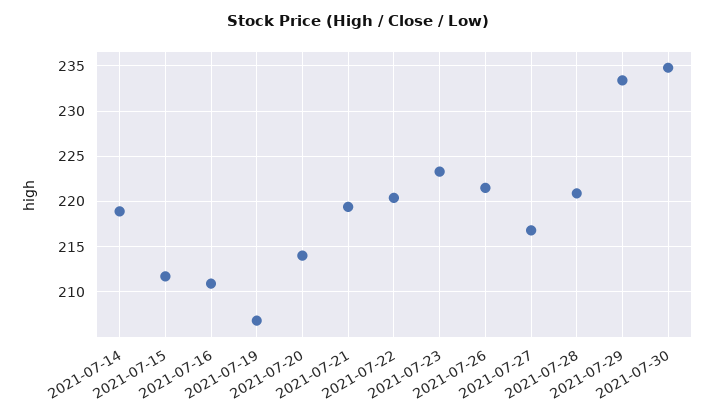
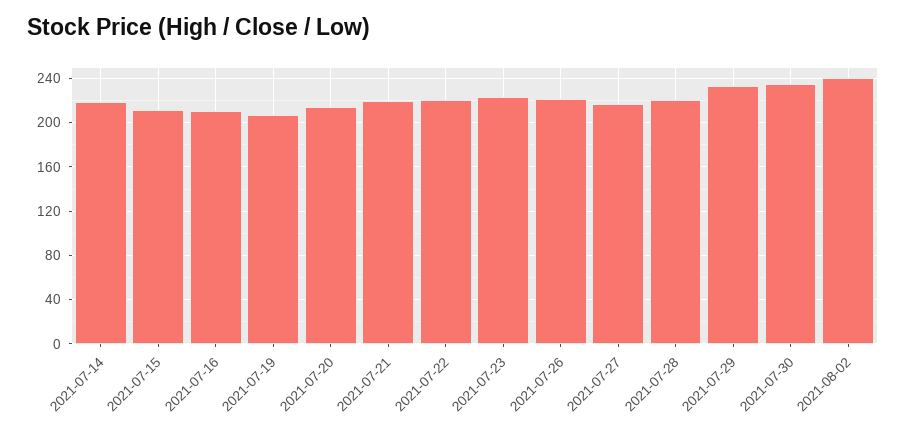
2021-08-02: none -> 240

